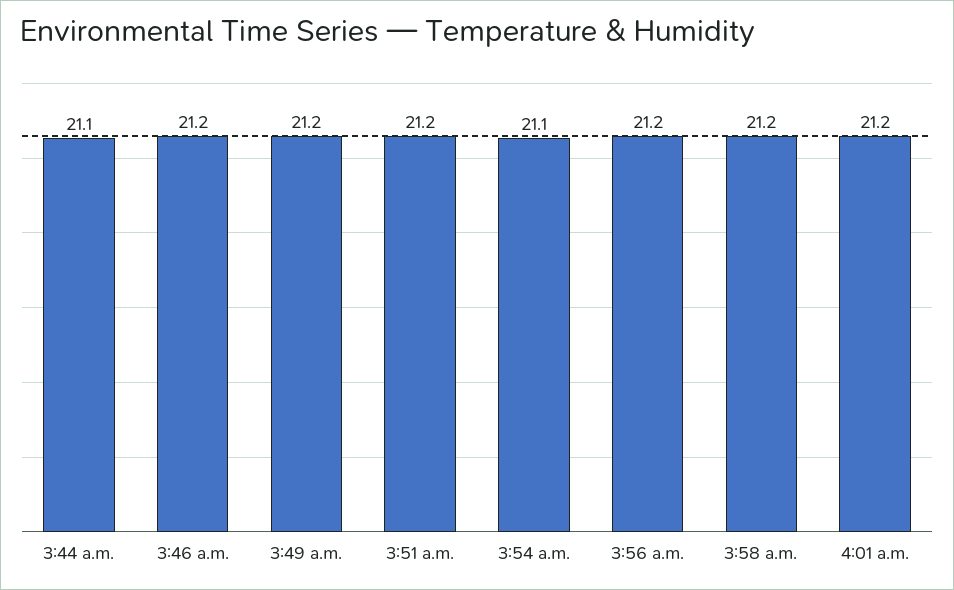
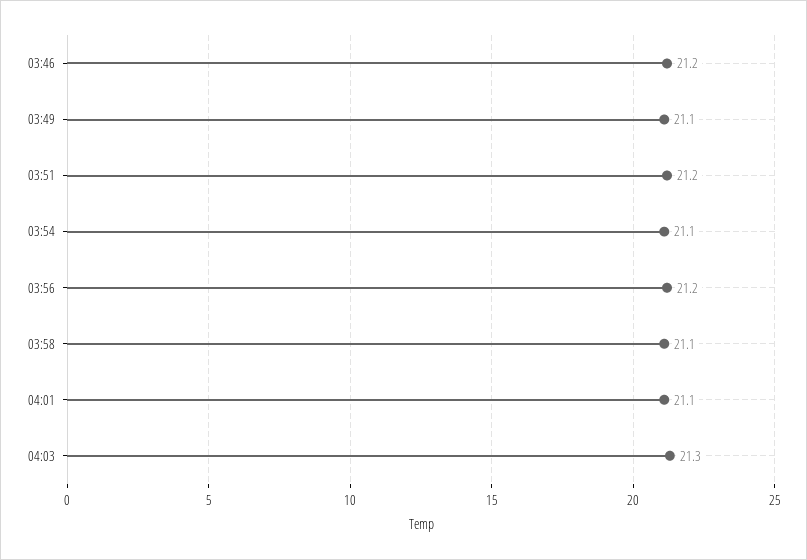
3:44 a.m.: 21.1 -> none
3:49 a.m.: 21.2 -> 21.1
3:58 a.m.: 21.2 -> 21.1
4:01 a.m.: 21.2 -> 21.1
04:03: none -> 21.3

